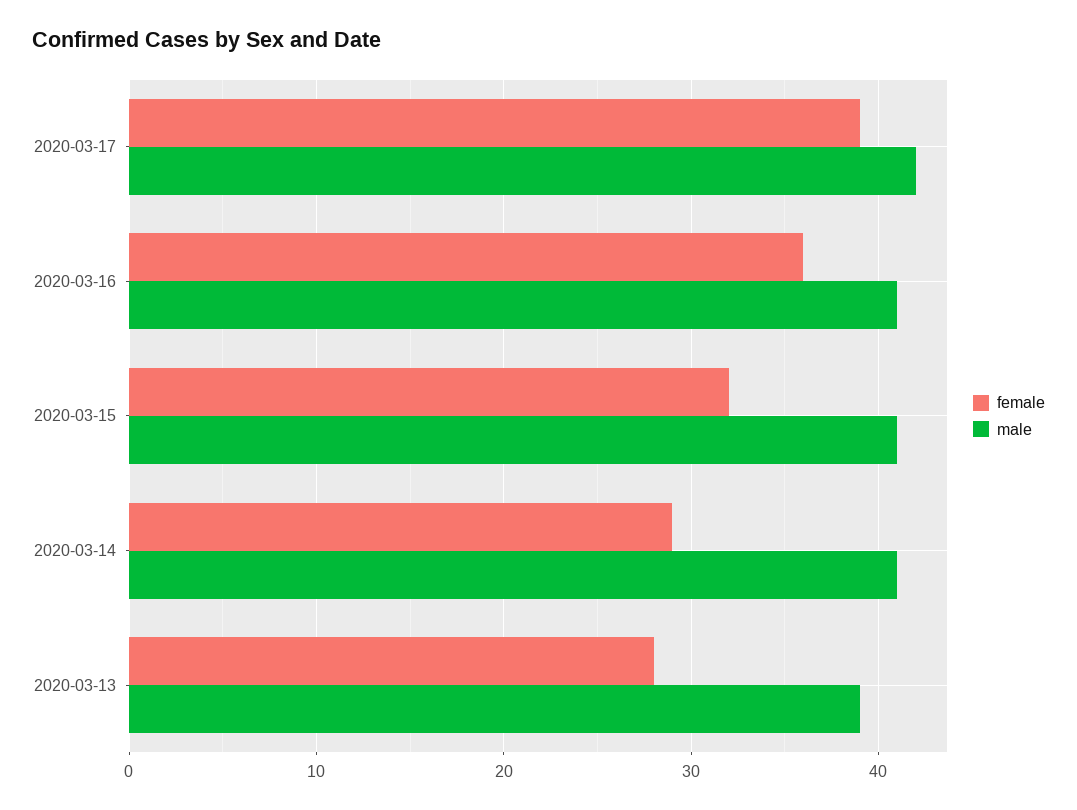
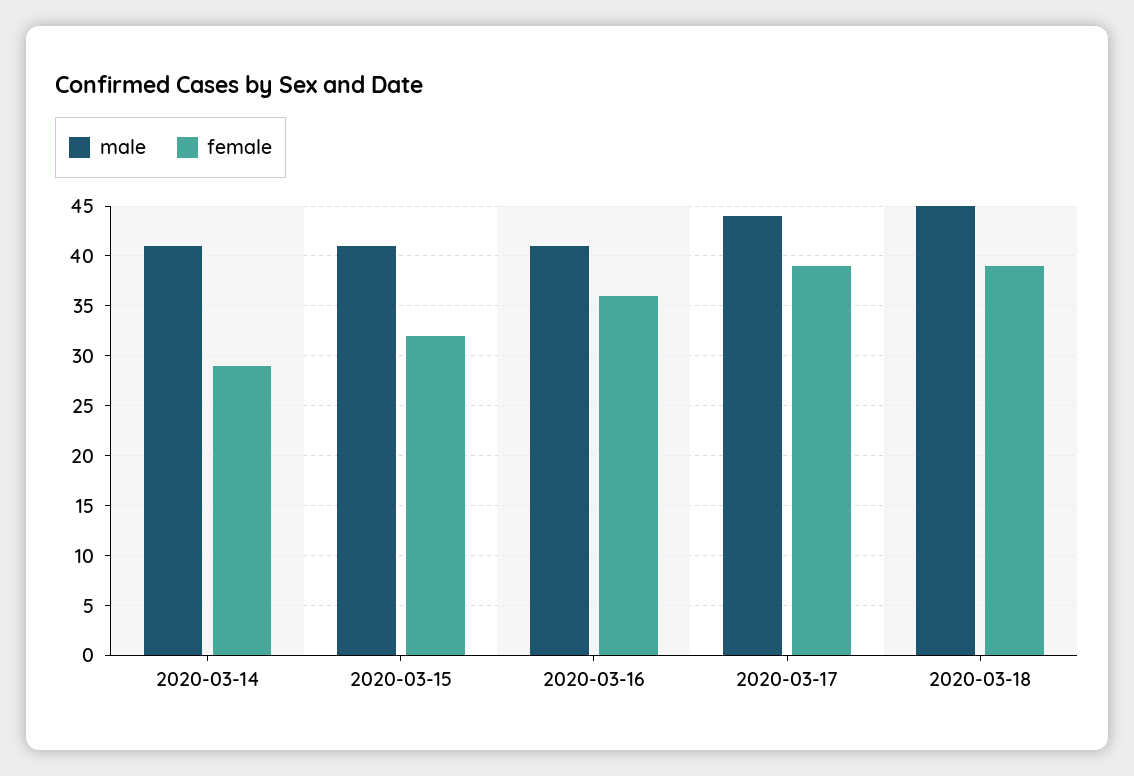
male, 2020-03-17: 42 -> 44
female, 2020-03-13: 28 -> none
male, 2020-03-13: 39 -> none
male, 2020-03-18: none -> 45
female, 2020-03-18: none -> 39

